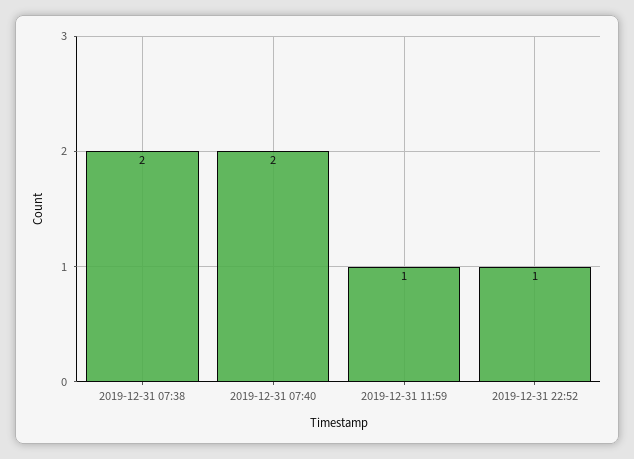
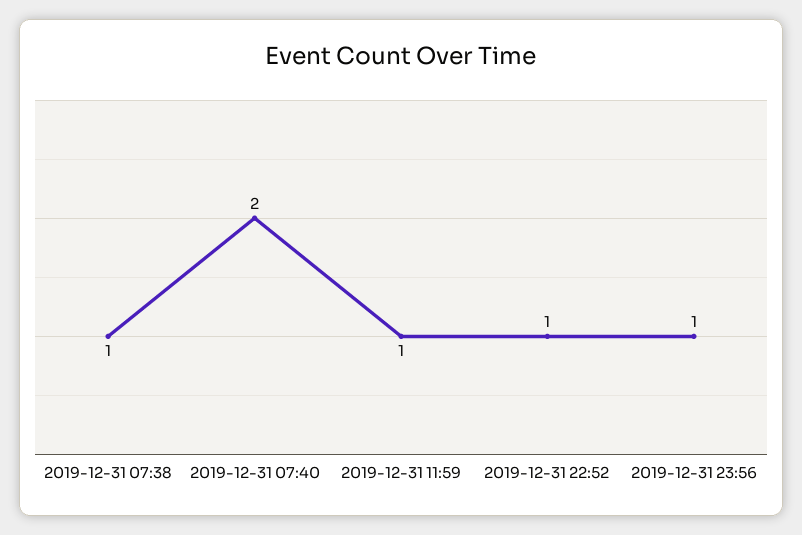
2019-12-31 07:38: 2 -> 1
2019-12-31 23:56: none -> 1

